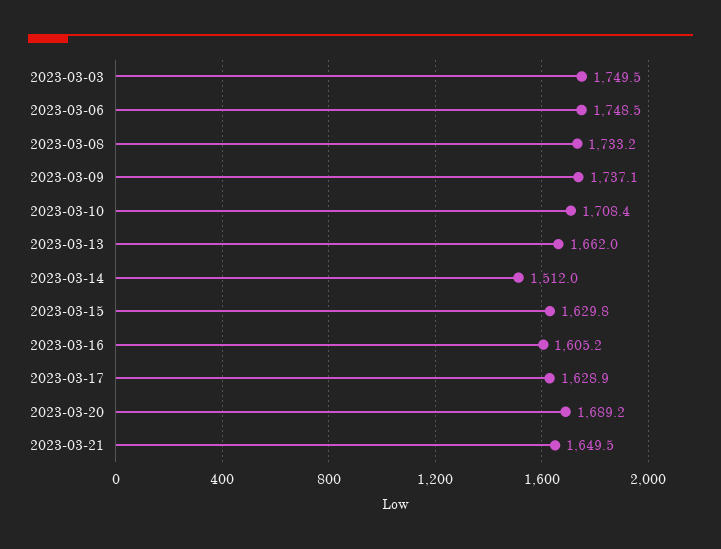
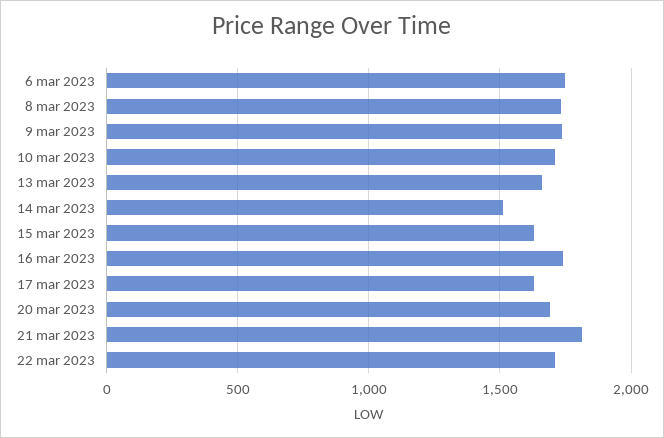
2023-03-03: 1749.5 -> none
2023-03-16: 1605.2 -> 1750
2023-03-21: 1649.5 -> 1800
22 mar 2023: none -> 1700

